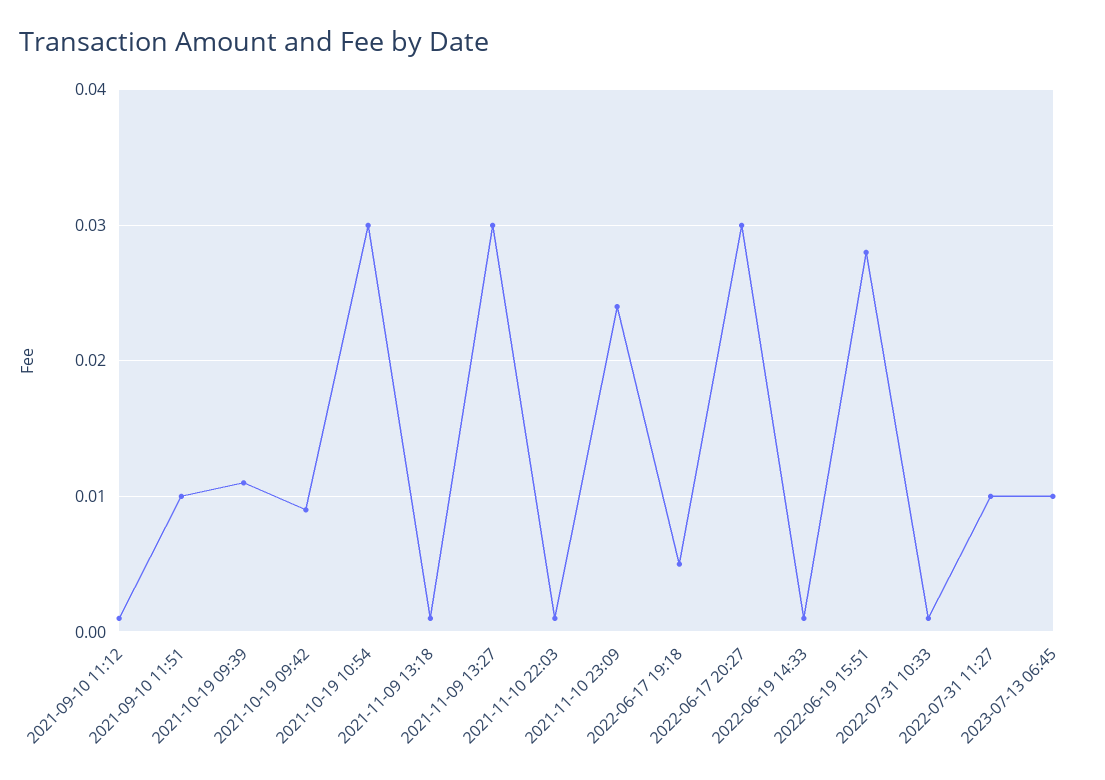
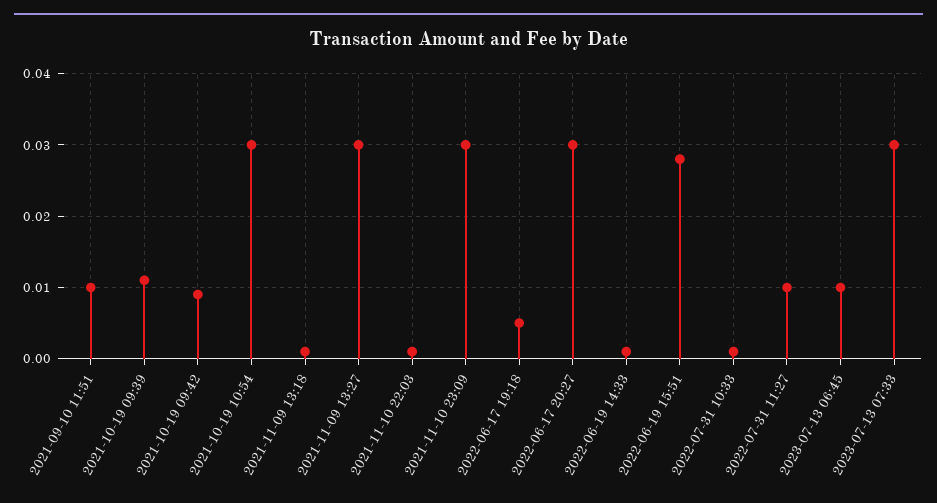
2021-09-10 11:12: 0.001 -> none
2021-11-10 23:09: 0.024 -> 0.03
2023-07-13 07:33: none -> 0.03

